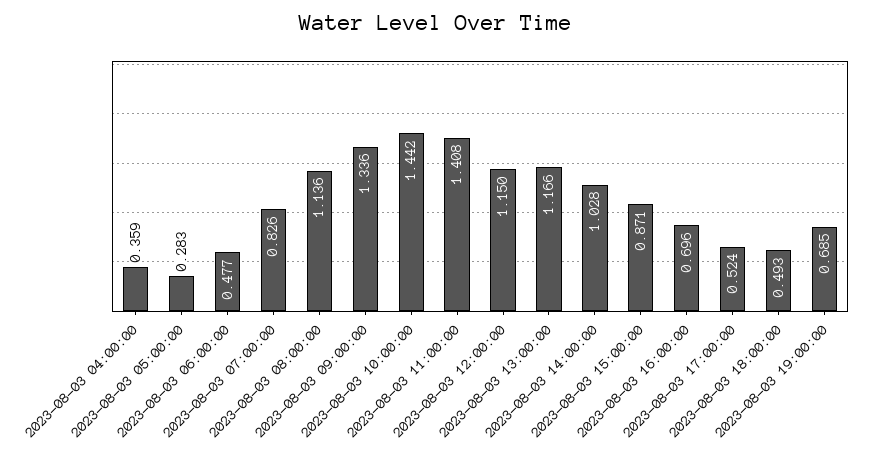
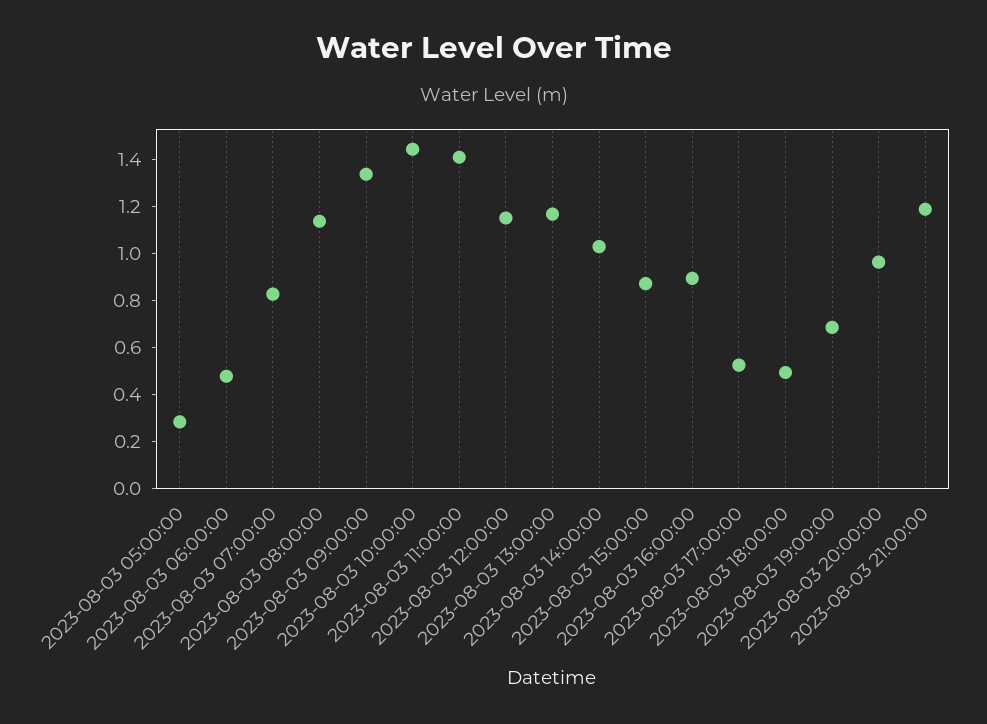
2023-08-03 04:00:00: 0.359 -> none
2023-08-03 16:00:00: 0.696 -> 0.9
2023-08-03 20:00:00: none -> 0.95
2023-08-03 21:00:00: none -> 1.2

